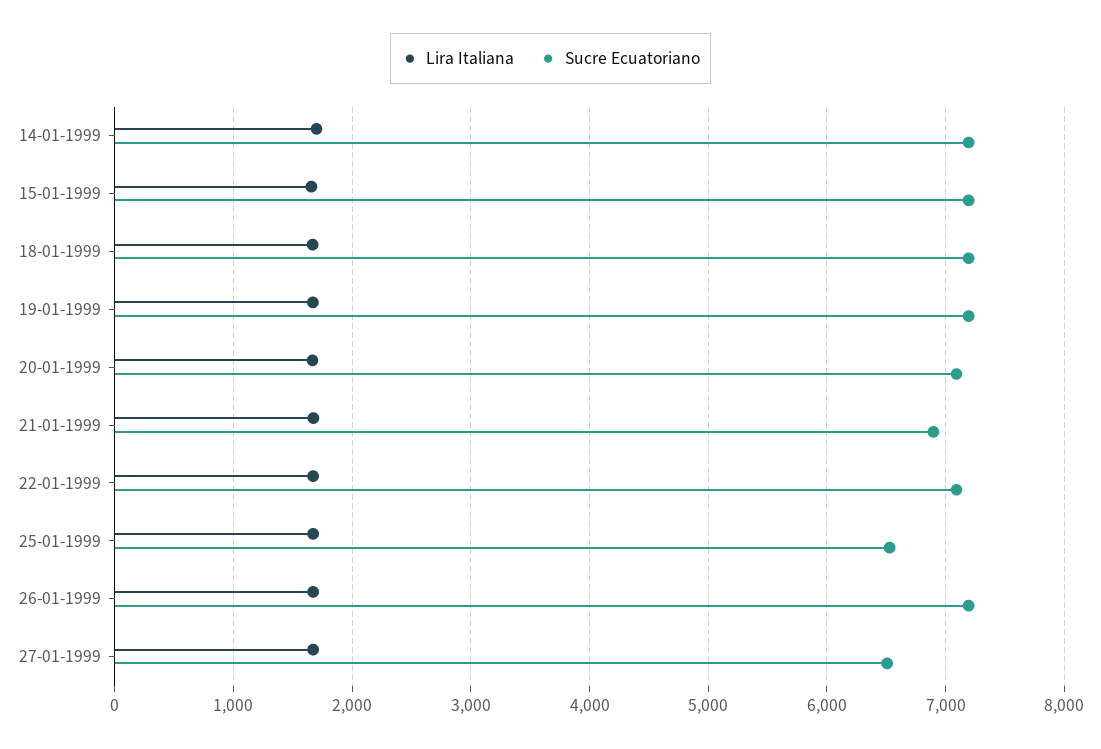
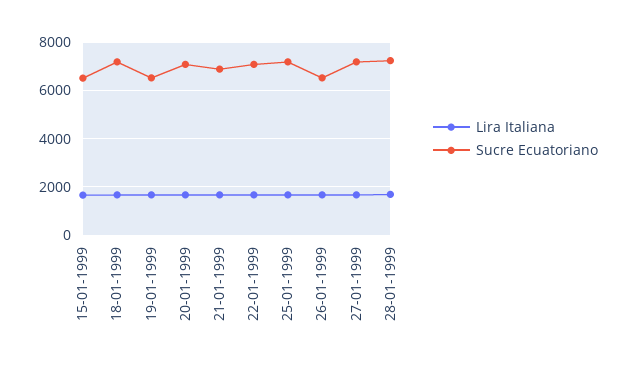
Lira Italiana, 14-01-1999: 1700 -> none
Sucre Ecuatoriano, 14-01-1999: 7200 -> none
Sucre Ecuatoriano, 15-01-1999: 7200 -> 6500
Sucre Ecuatoriano, 19-01-1999: 7200 -> 6500
Sucre Ecuatoriano, 25-01-1999: 6500 -> 7250
Sucre Ecuatoriano, 26-01-1999: 7200 -> 6500
Sucre Ecuatoriano, 27-01-1999: 6500 -> 7250
Lira Italiana, 28-01-1999: none -> 1750
Sucre Ecuatoriano, 28-01-1999: none -> 7250

